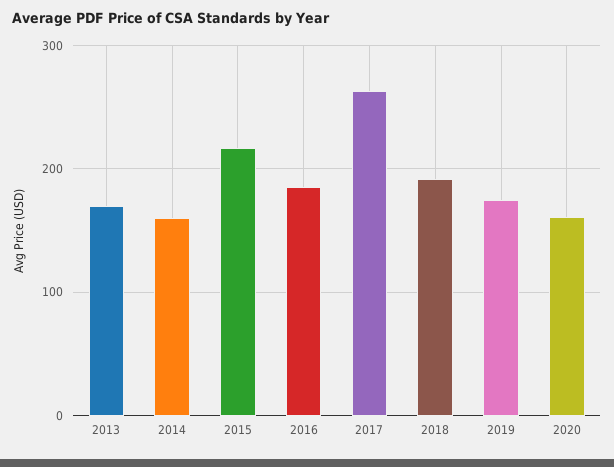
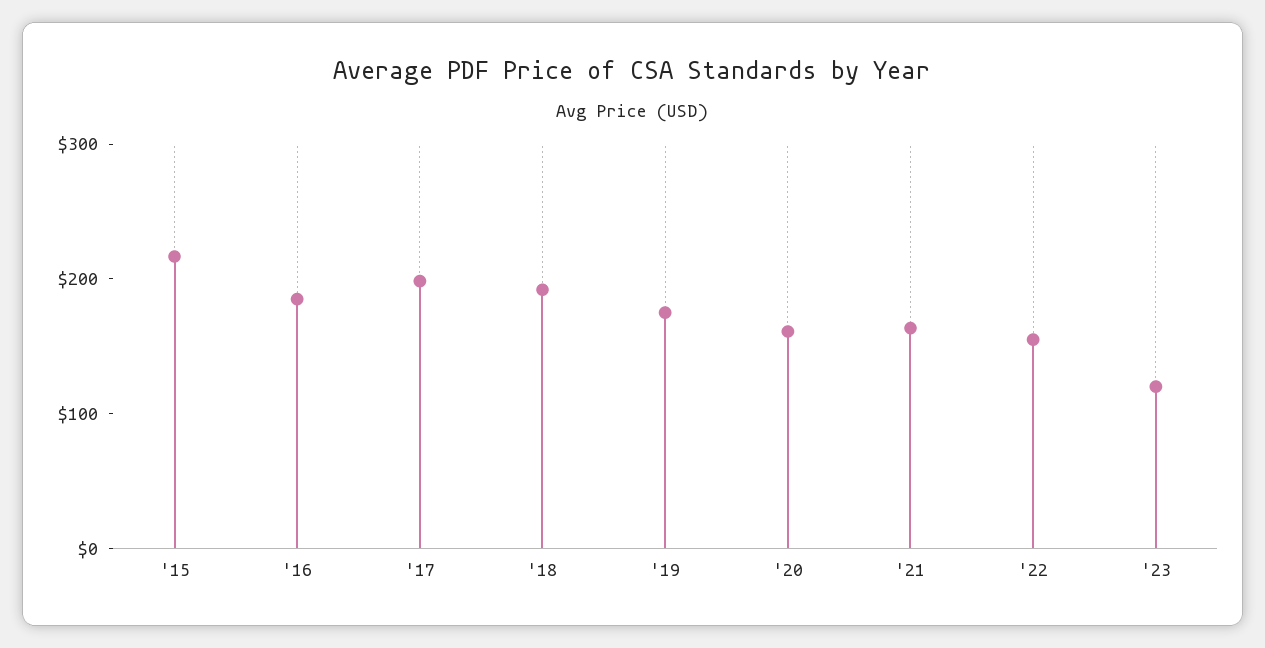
2013: 170 -> none
2014: 160 -> none
2017: 260 -> 200
'21: none -> 160
'22: none -> 160
'23: none -> 120

